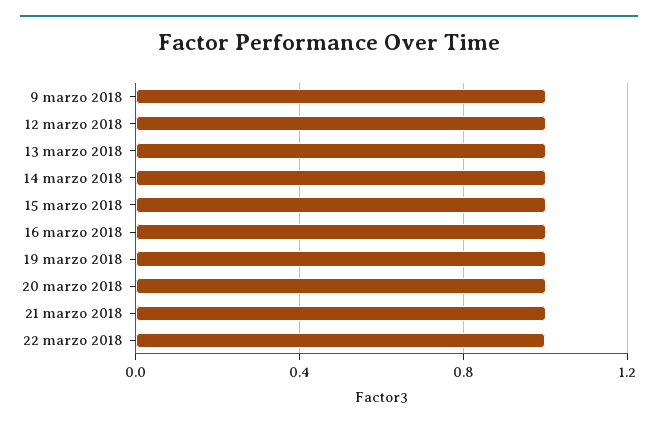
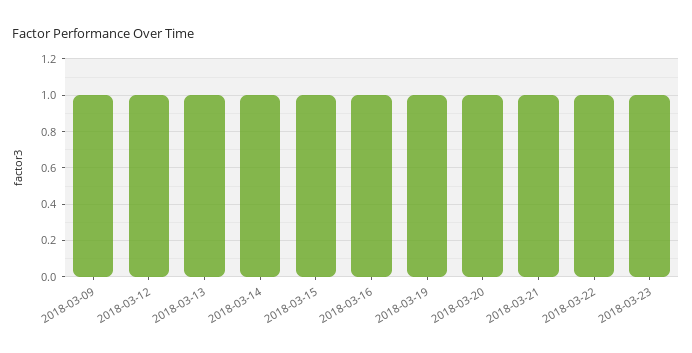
2018-03-23: none -> 1

